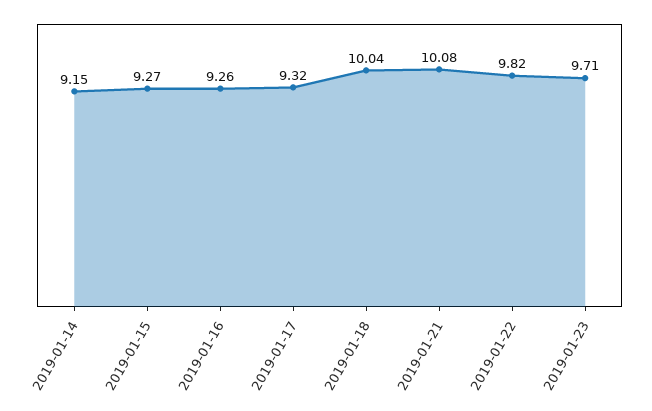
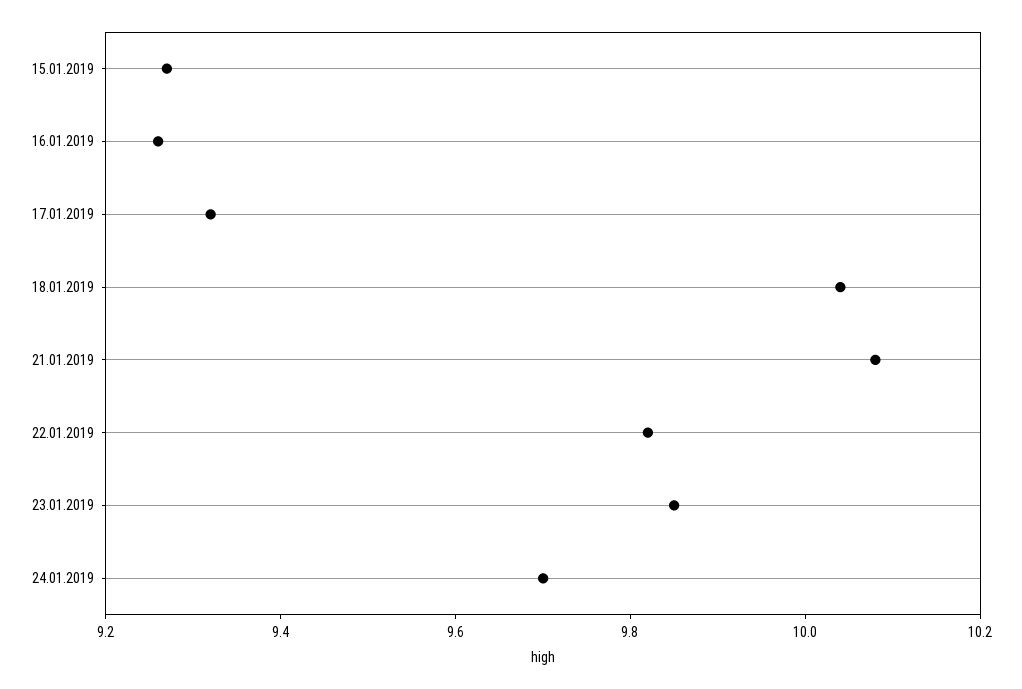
2019-01-14: 9.15 -> none
2019-01-23: 9.71 -> 9.85
24.01.2019: none -> 9.7

